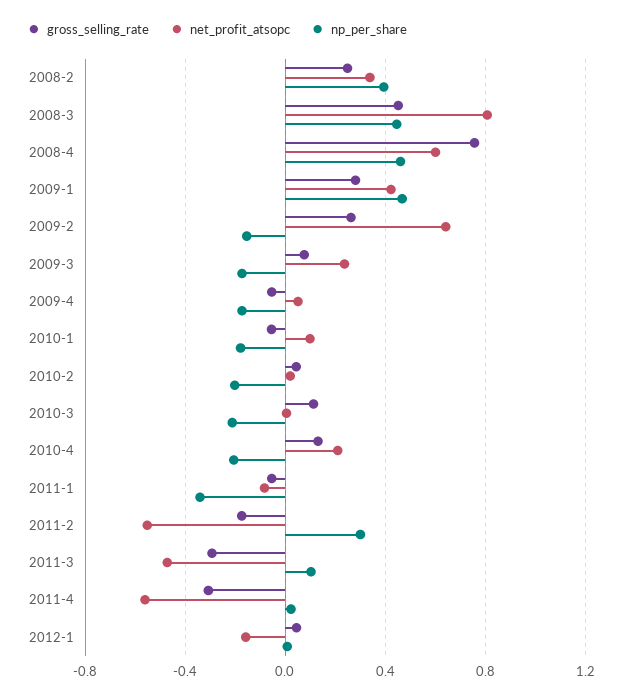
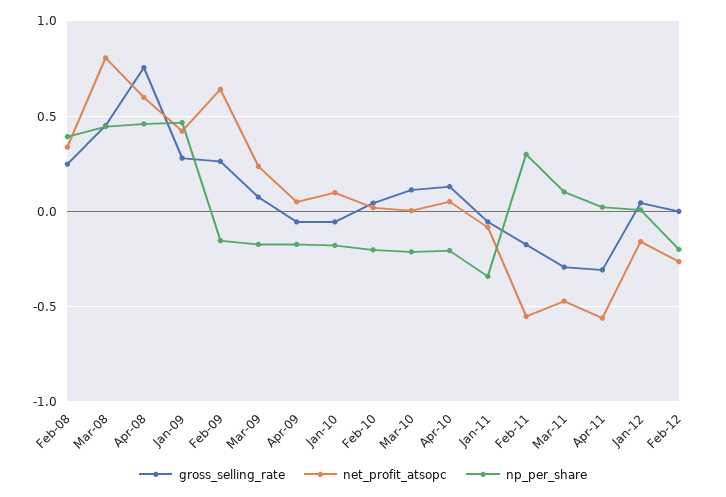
net_profit_atsopc, 2010-4: 0.2 -> 0.05
gross_selling_rate, Feb-12: none -> 0
net_profit_atsopc, Feb-12: none -> -0.25
np_per_share, Feb-12: none -> -0.2

